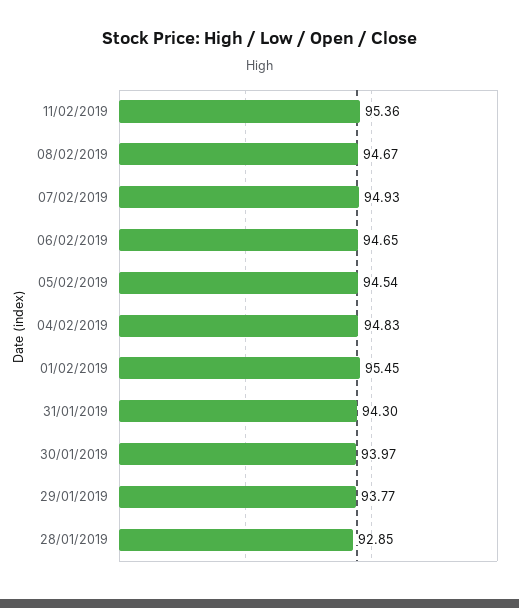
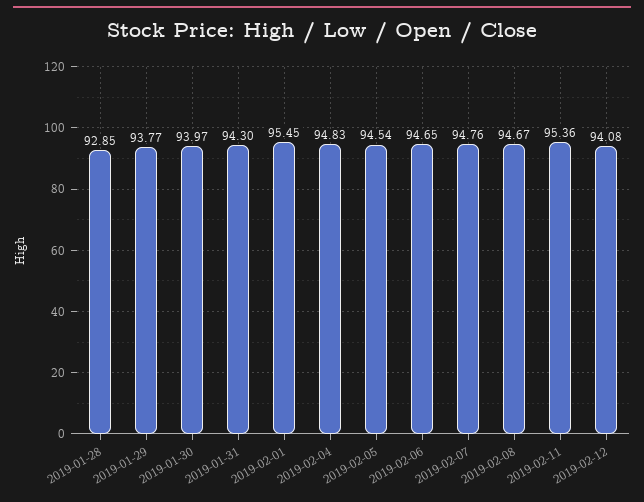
07/02/2019: 94.93 -> 94.76
2019-02-12: none -> 94.08

